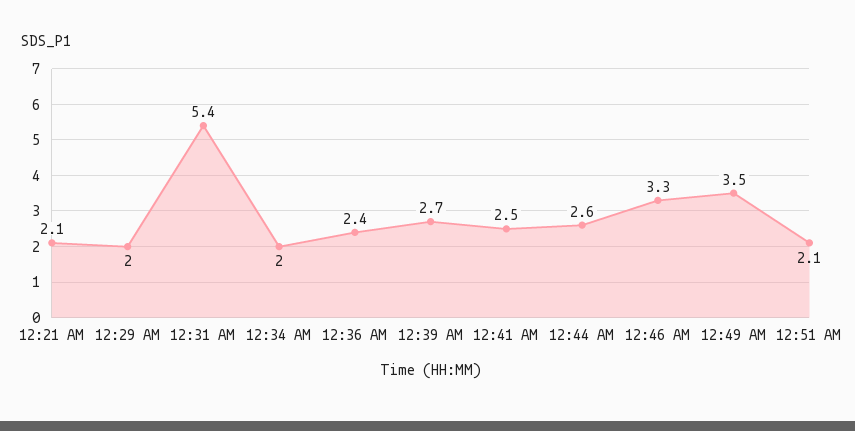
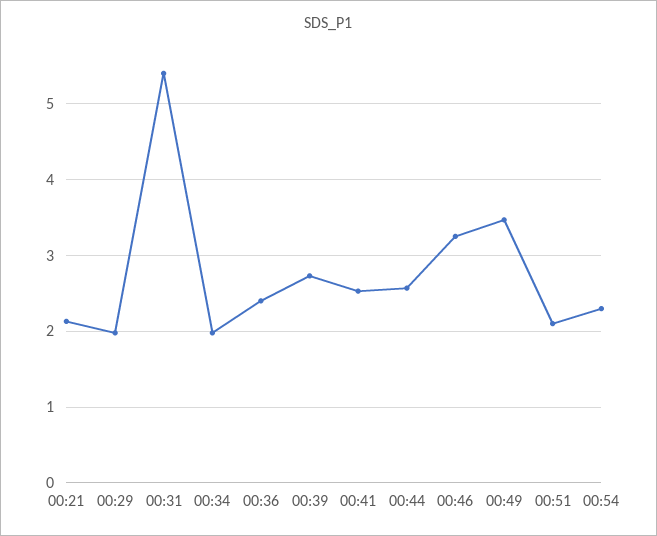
00:54: none -> 2.3

